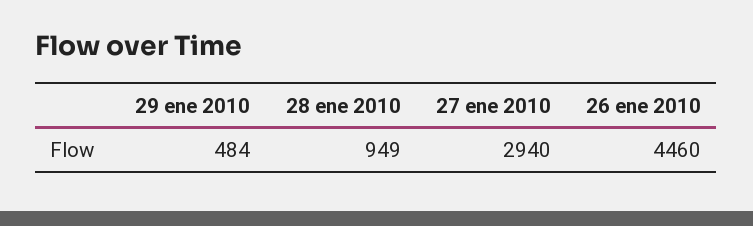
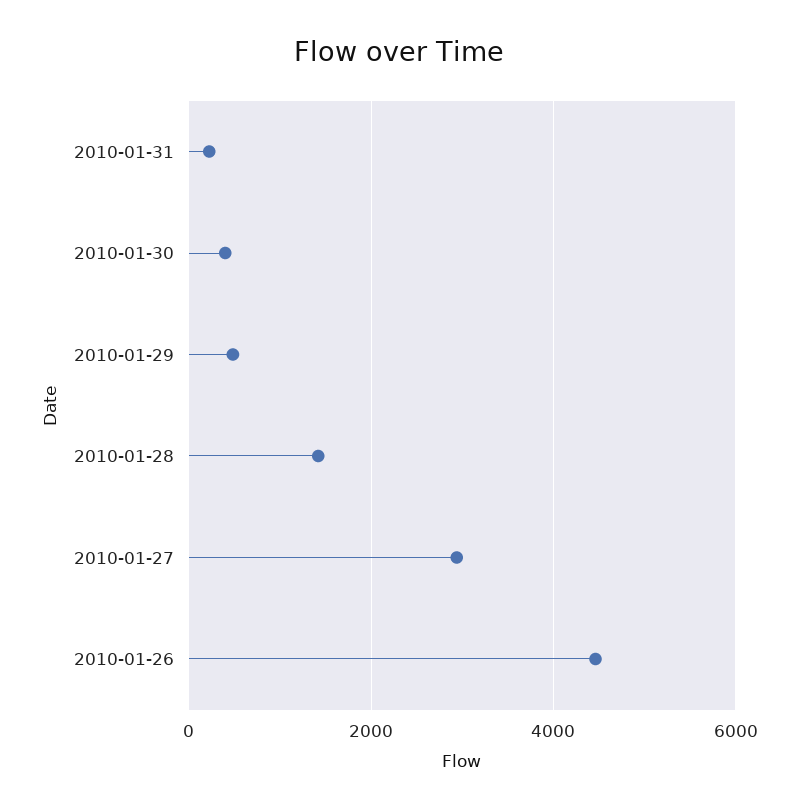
28 ene 2010: 949 -> 1400
2010-01-31: none -> 200
2010-01-30: none -> 400

